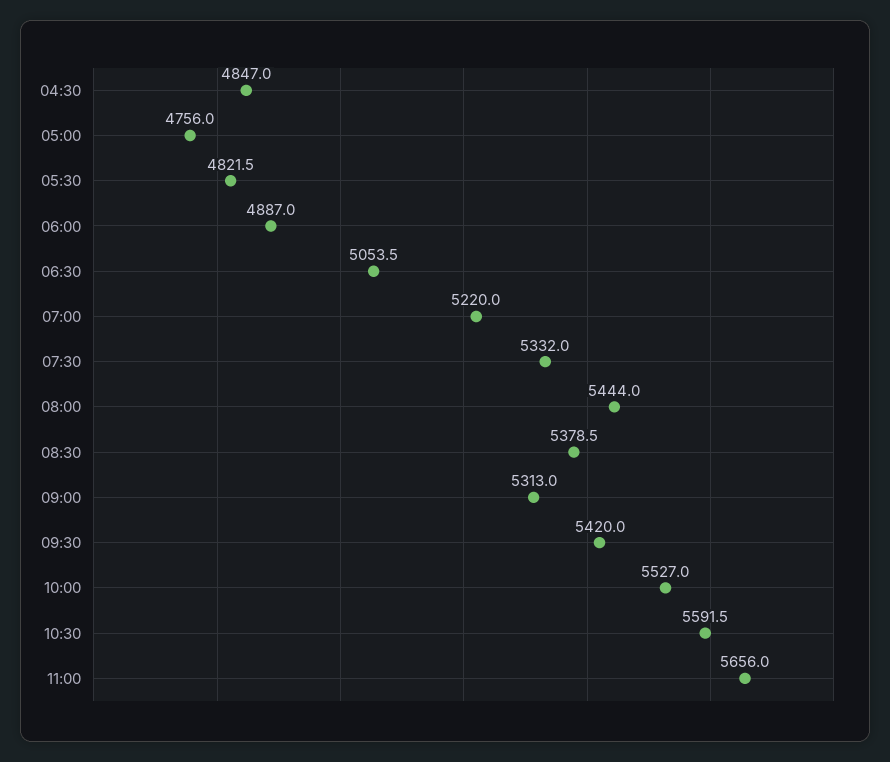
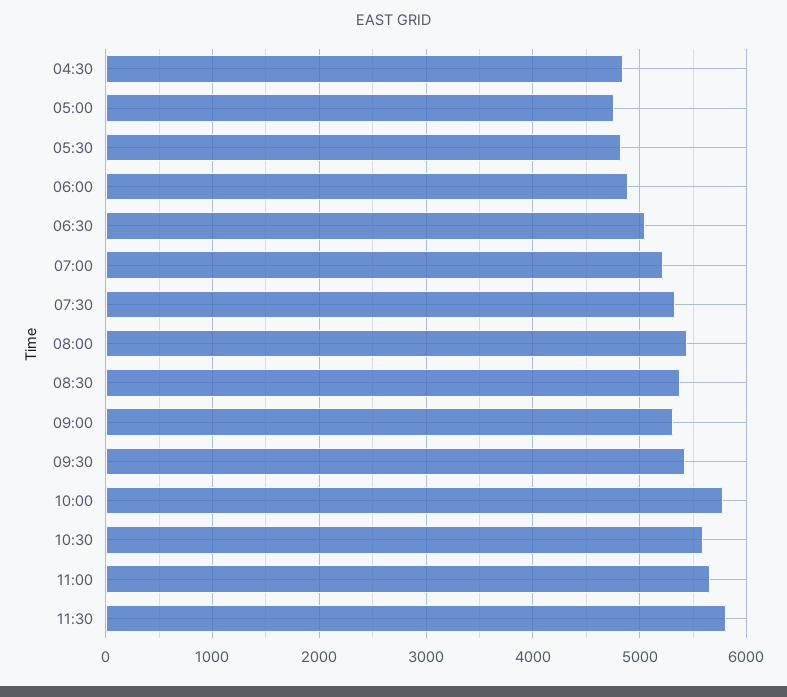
10:00: 5527 -> 5800
11:30: none -> 5800

